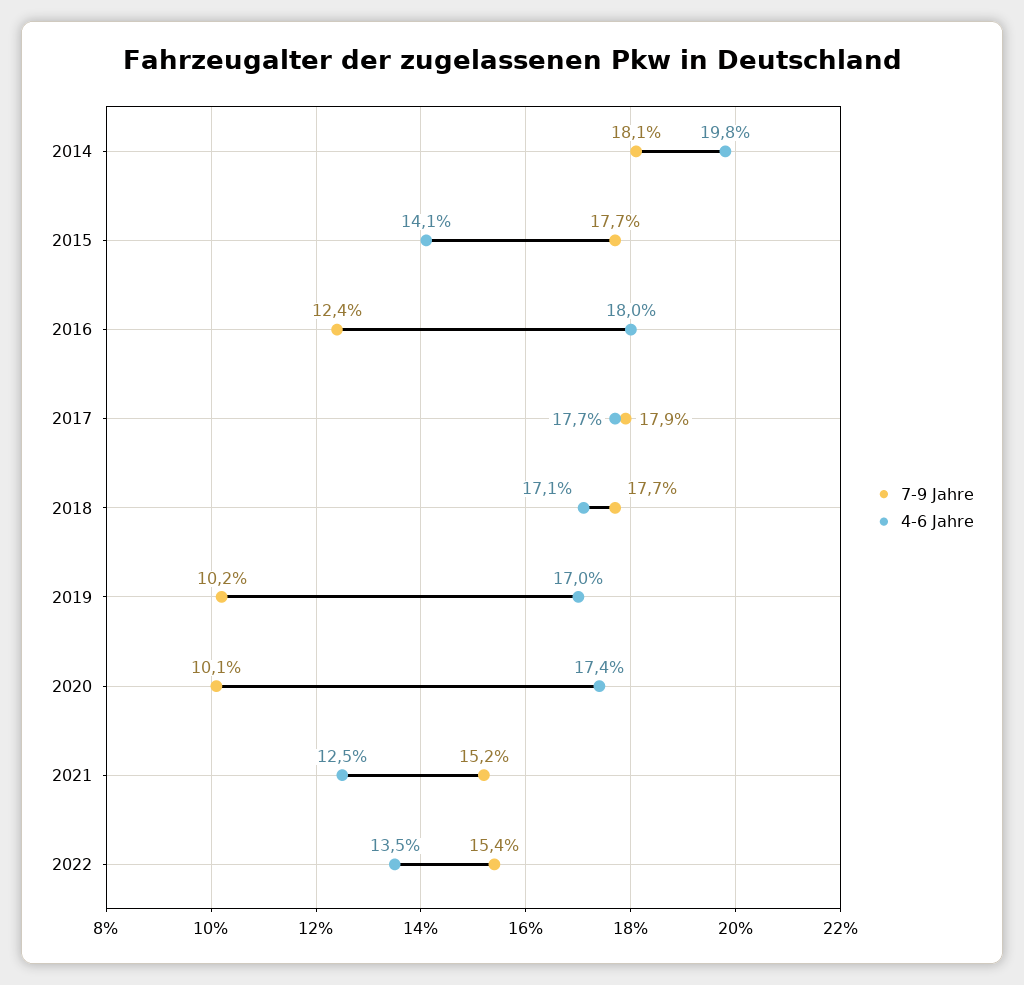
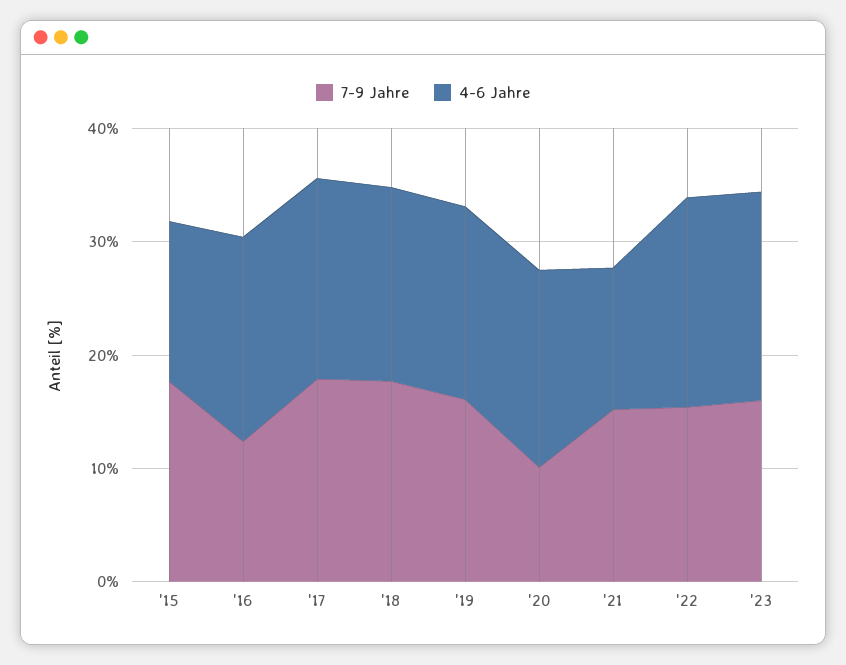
7-9 Jahre, 2014: 18.1 -> none
4-6 Jahre, 2014: 19.8 -> none
7-9 Jahre, 2019: 10.2 -> 16
4-6 Jahre, 2022: 13.5 -> 18
7-9 Jahre, '23: none -> 16
4-6 Jahre, '23: none -> 18

